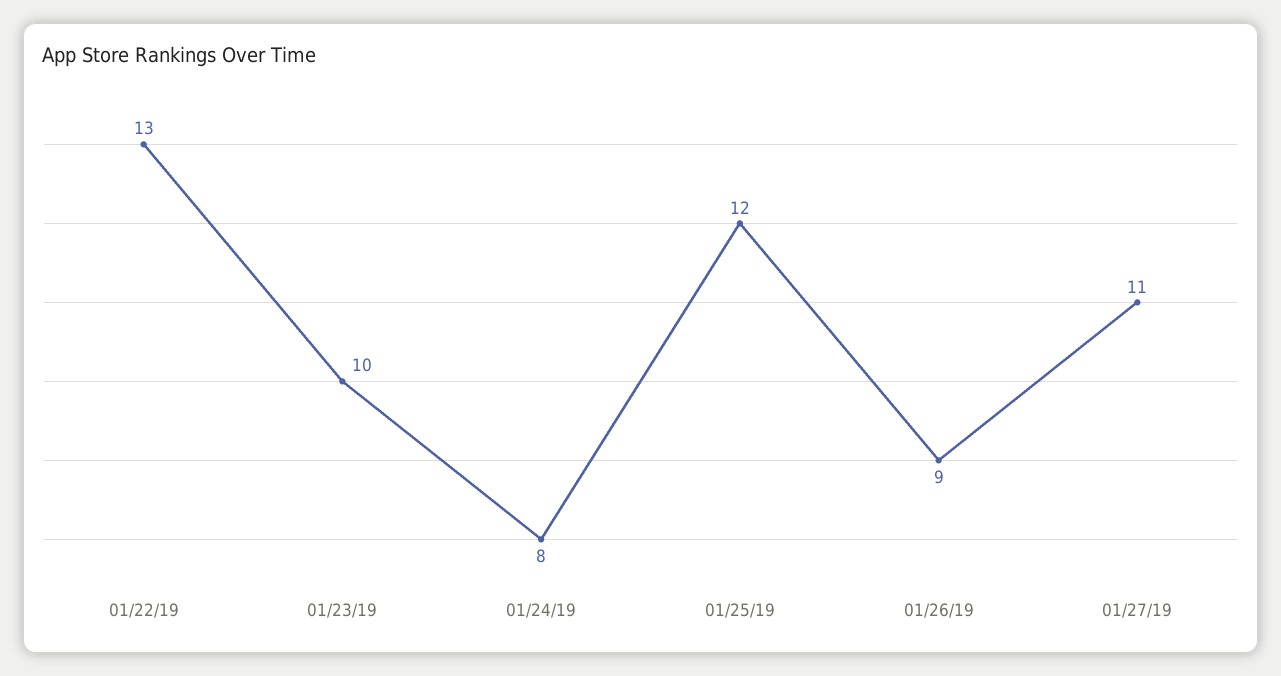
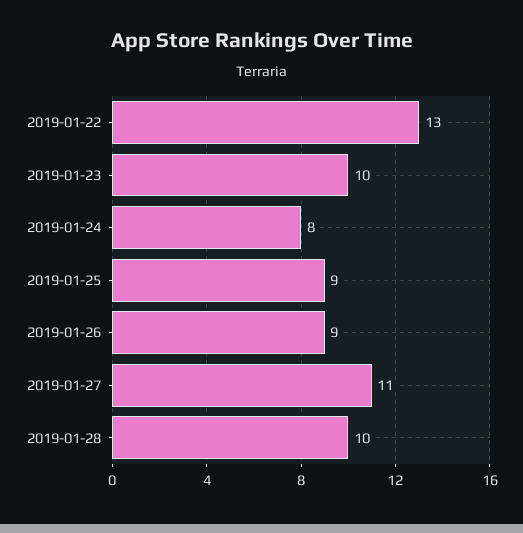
01/25/19: 12 -> 9
2019-01-28: none -> 10

